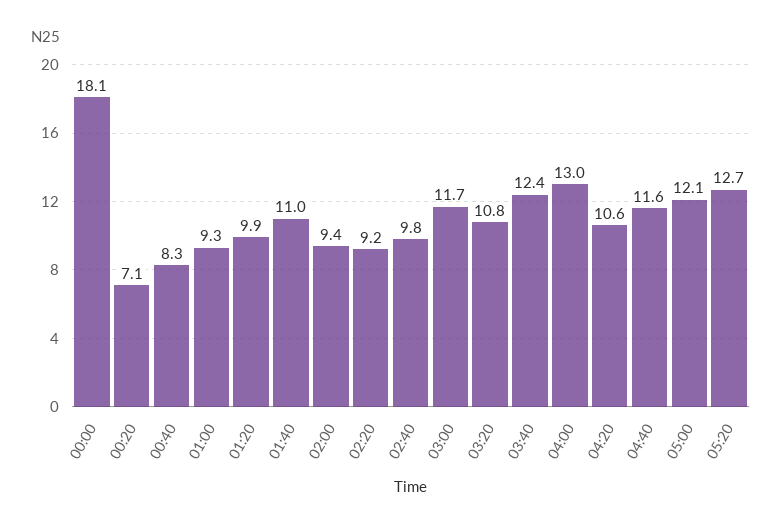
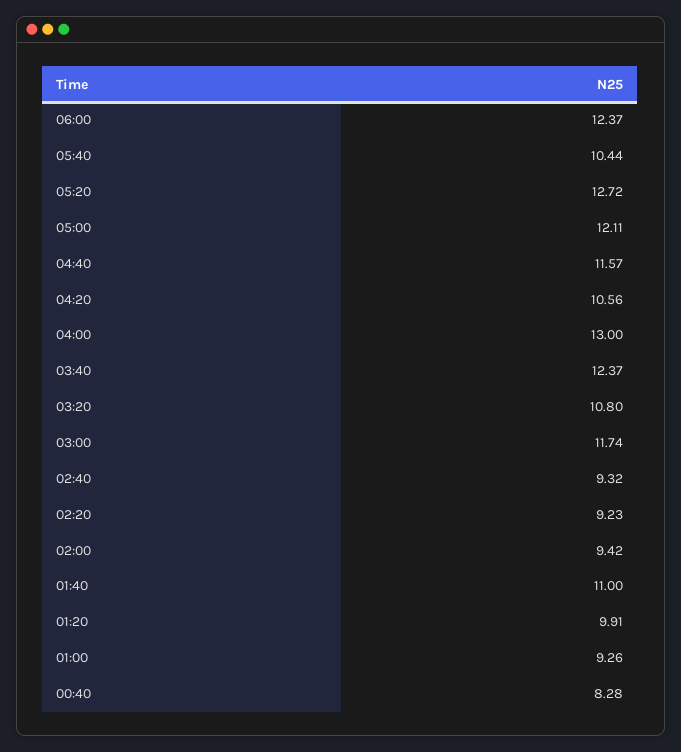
00:00: 18.1 -> none
00:20: 7.1 -> none
02:40: 9.8 -> 9.32
06:00: none -> 12.37
05:40: none -> 10.44

